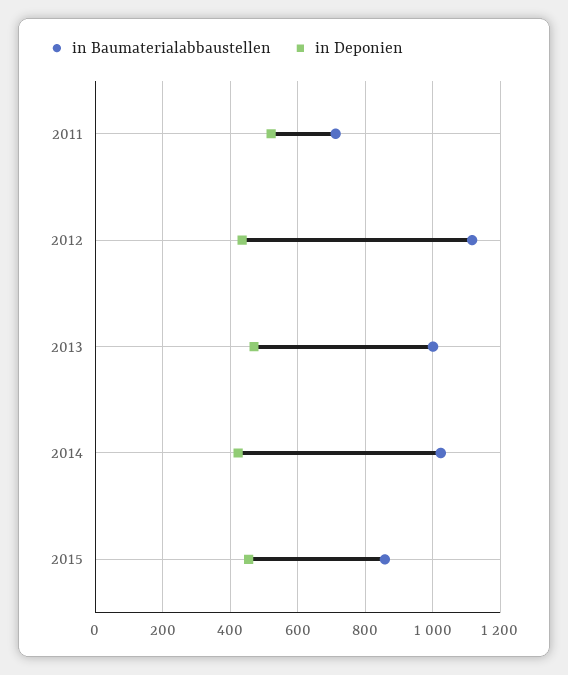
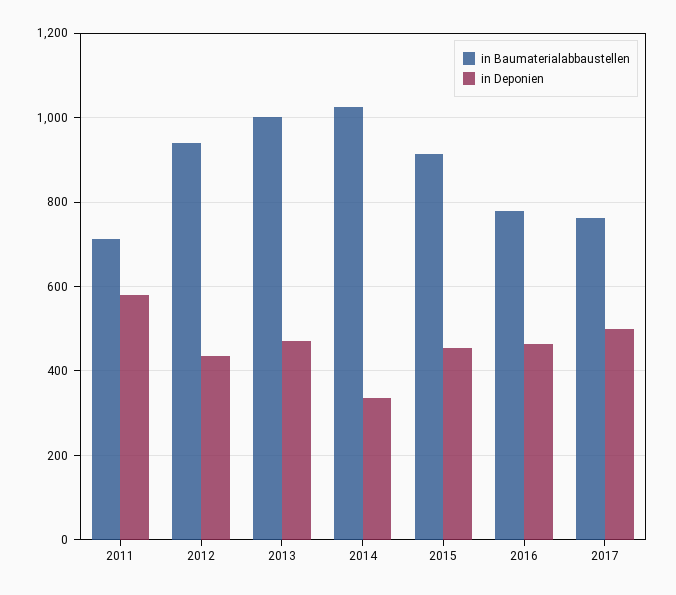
in Deponien, 2011: 520 -> 580
in Baumaterialabbaustellen, 2012: 1120 -> 940
in Deponien, 2014: 420 -> 340
in Baumaterialabbaustellen, 2015: 860 -> 920
in Baumaterialabbaustellen, 2016: none -> 780
in Deponien, 2016: none -> 460
in Baumaterialabbaustellen, 2017: none -> 760
in Deponien, 2017: none -> 500

